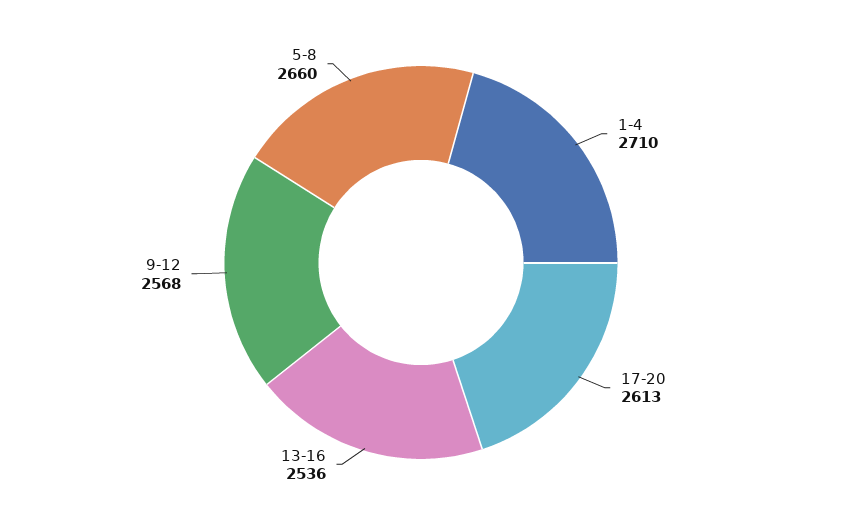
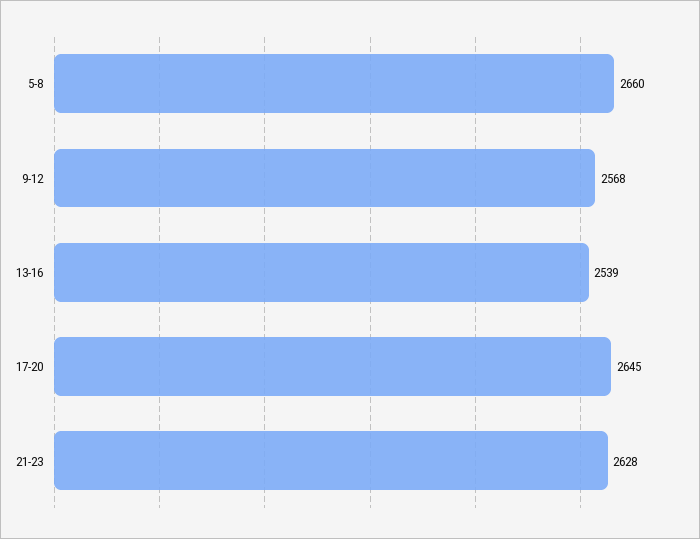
1-4: 2710 -> none
17-20: 2613 -> 2645
13-16: 2536 -> 2539
21-23: none -> 2628

